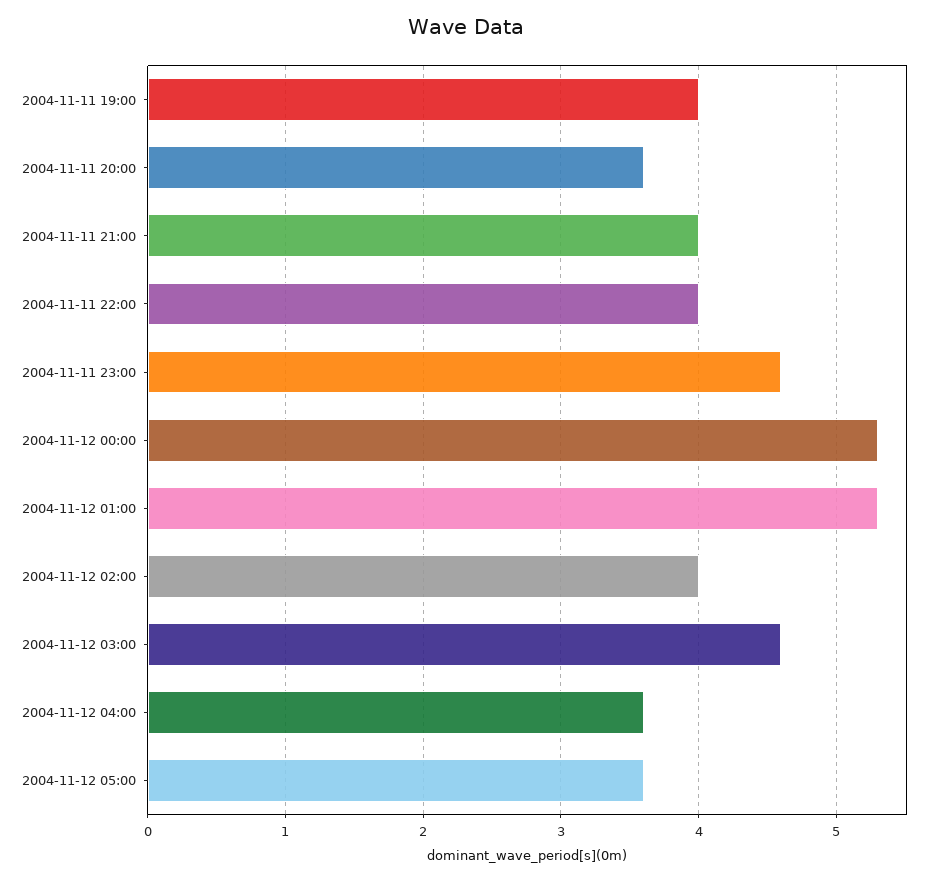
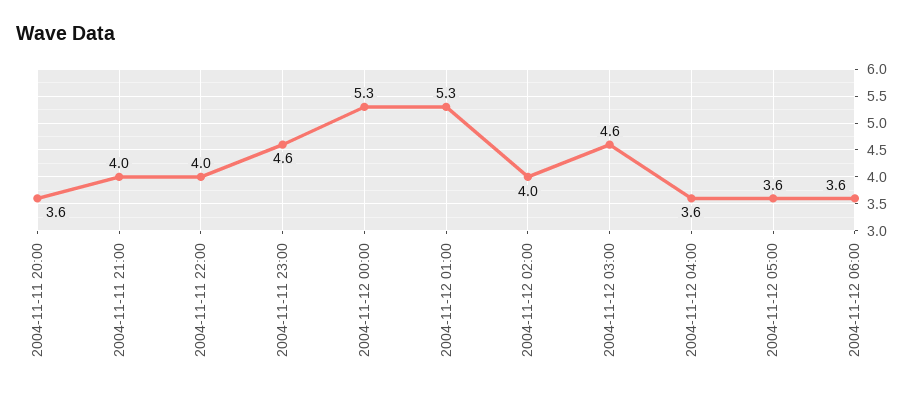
2004-11-11 19:00: 4 -> none
2004-11-12 06:00: none -> 3.6

